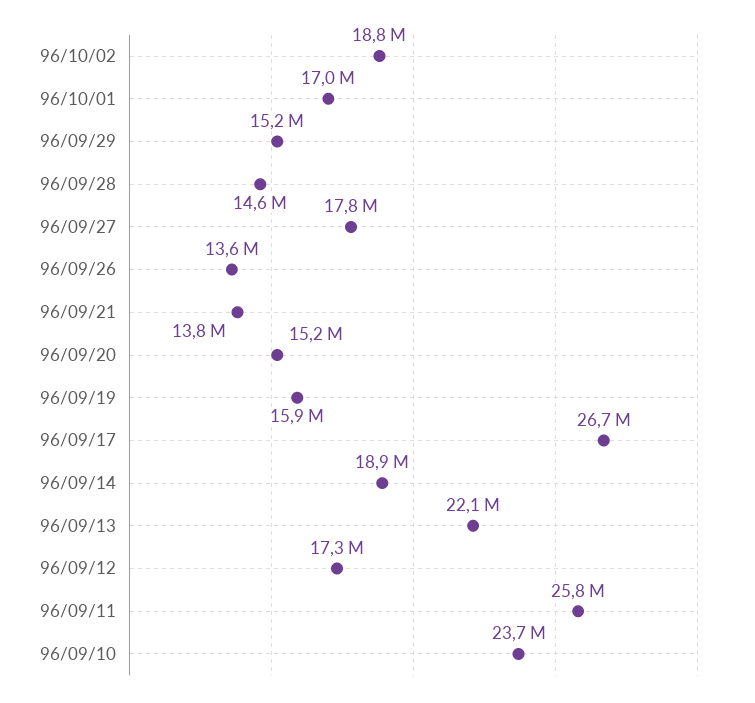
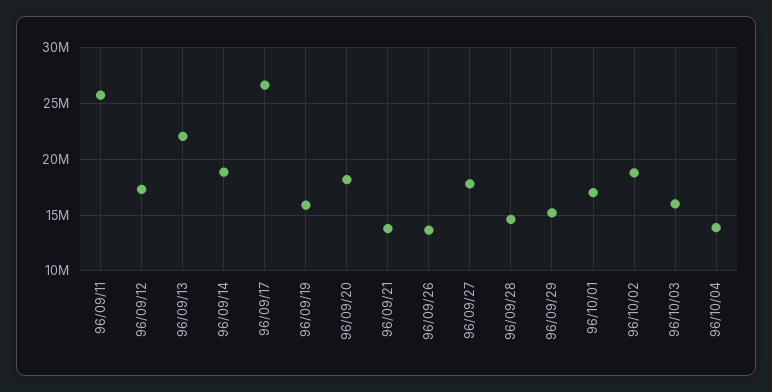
96/09/20: 15200000 -> 18000000
96/09/10: 23700000 -> none
96/10/03: none -> 16000000
96/10/04: none -> 14000000

